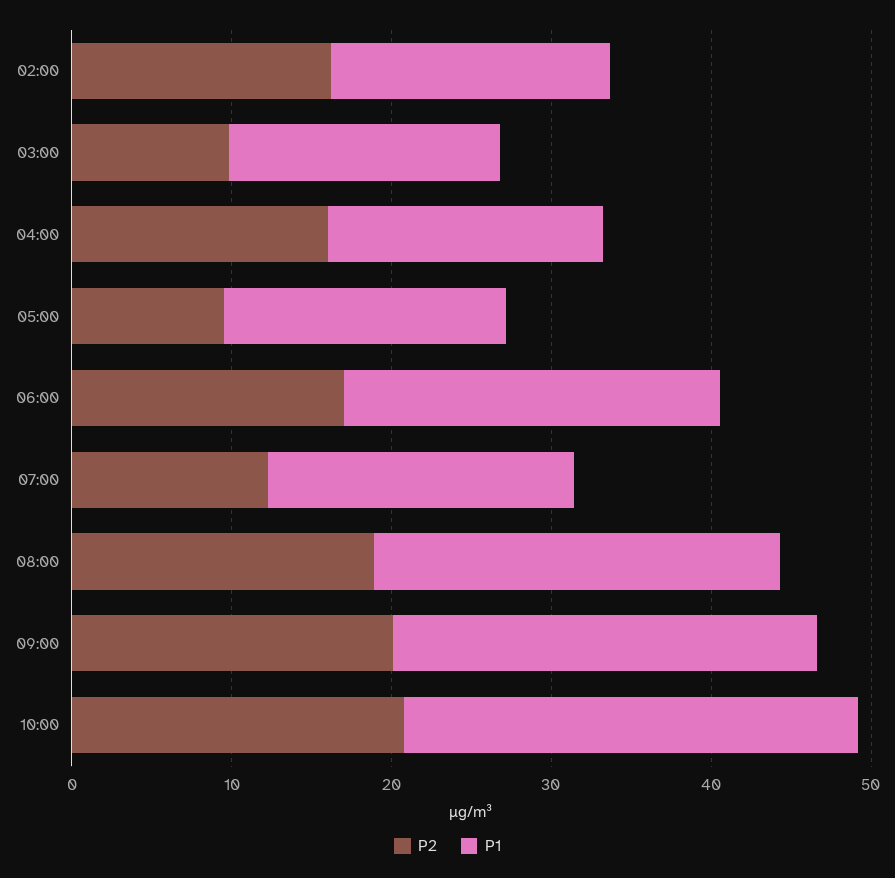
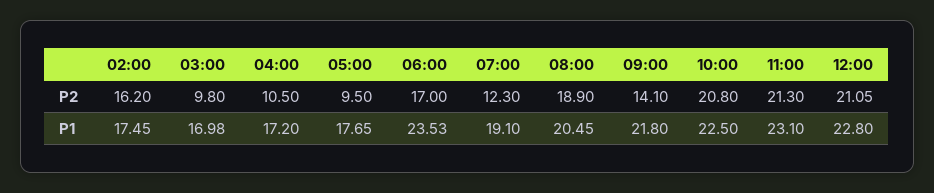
P2, 04:00: 16 -> 10.5
P1, 08:00: 26 -> 20.45
P2, 09:00: 20 -> 14.1
P1, 09:00: 26 -> 21.8
P1, 10:00: 28 -> 22.5
P2, 11:00: none -> 21.3
P2, 12:00: none -> 21.05
P1, 11:00: none -> 23.1
P1, 12:00: none -> 22.8

